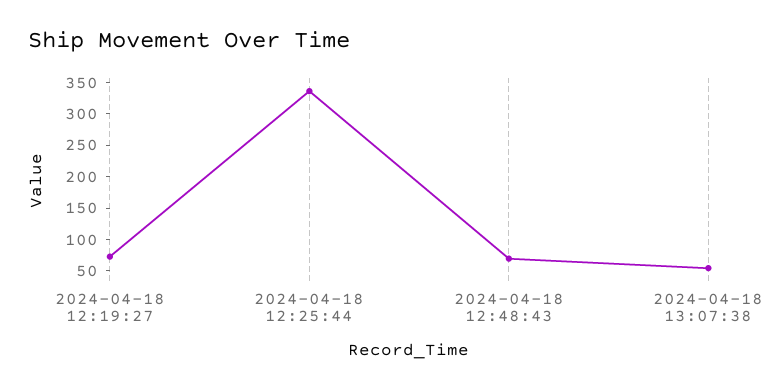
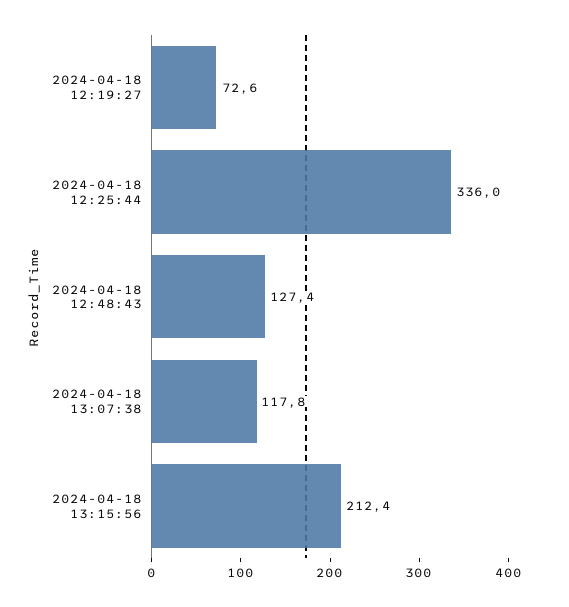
2024-04-18 12:48:43: 75 -> 127.4
2024-04-18 13:07:38: 50 -> 117.8
2024-04-18 13:15:56: none -> 212.4

